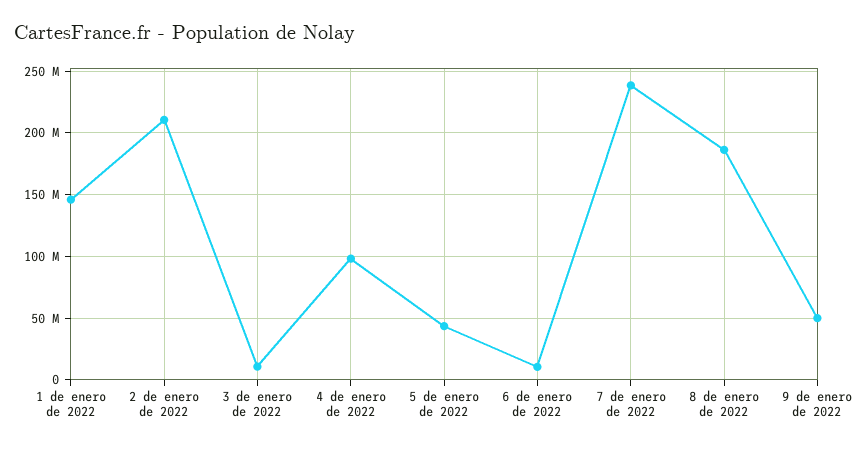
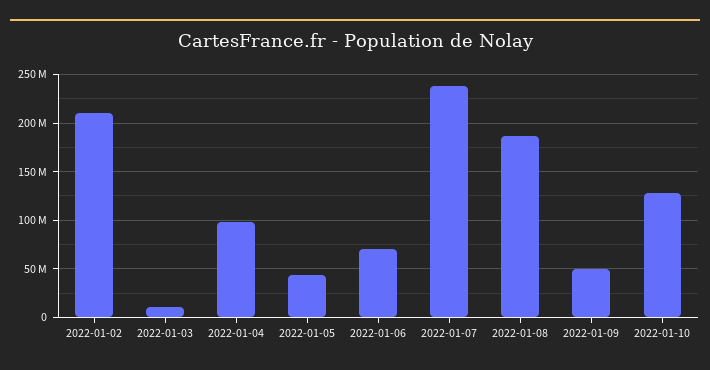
1 de enero de 2022: 145000000 -> none
6 de enero de 2022: 10000000 -> 70000000
2022-01-10: none -> 130000000

